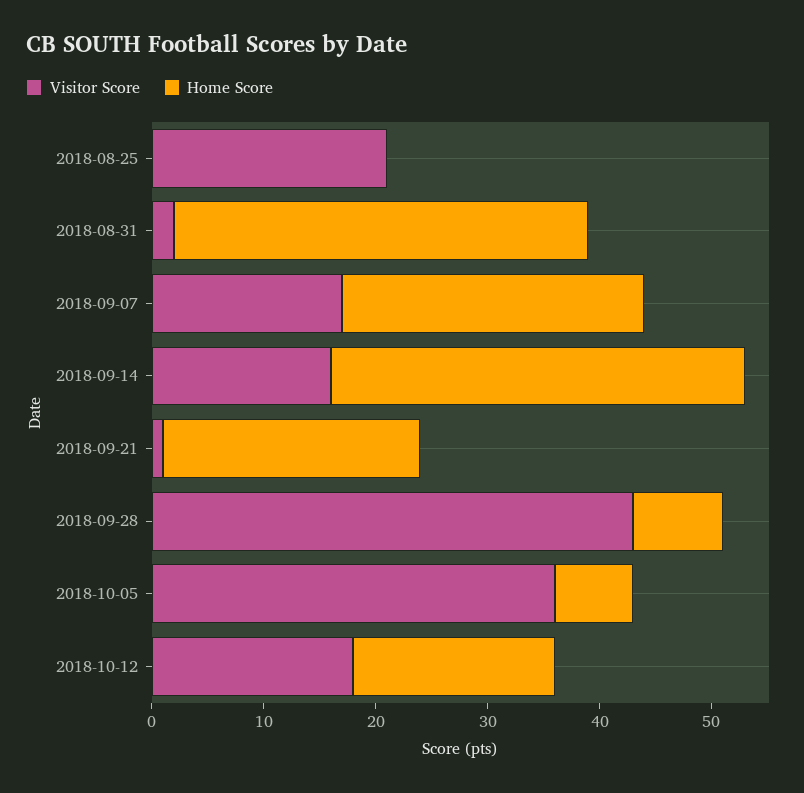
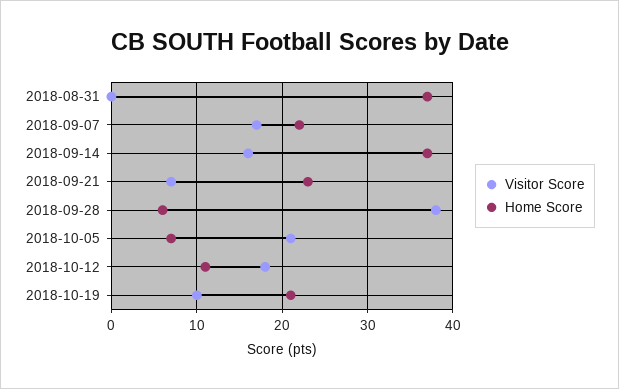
Visitor Score, 2018-08-25: 21 -> none
Home Score, 2018-08-25: 0 -> none
Visitor Score, 2018-08-31: 2 -> 0
Home Score, 2018-09-07: 27 -> 22
Visitor Score, 2018-09-21: 1 -> 7
Visitor Score, 2018-09-28: 43 -> 38
Home Score, 2018-09-28: 8 -> 6
Visitor Score, 2018-10-05: 36 -> 21
Home Score, 2018-10-12: 18 -> 11
Visitor Score, 2018-10-19: none -> 10
Home Score, 2018-10-19: none -> 21

